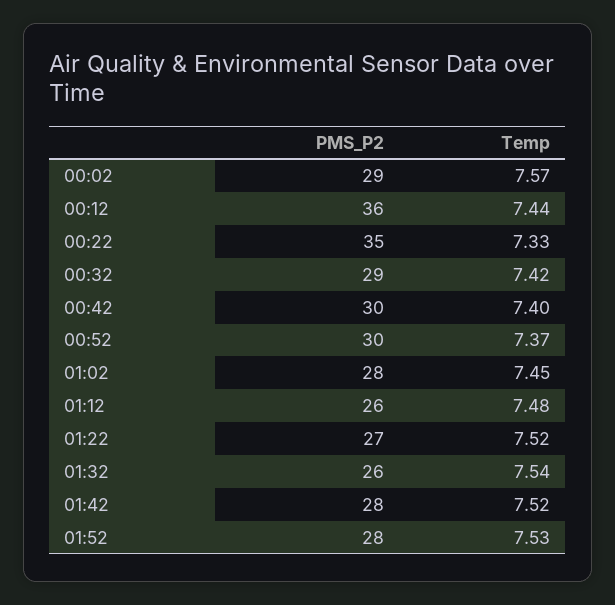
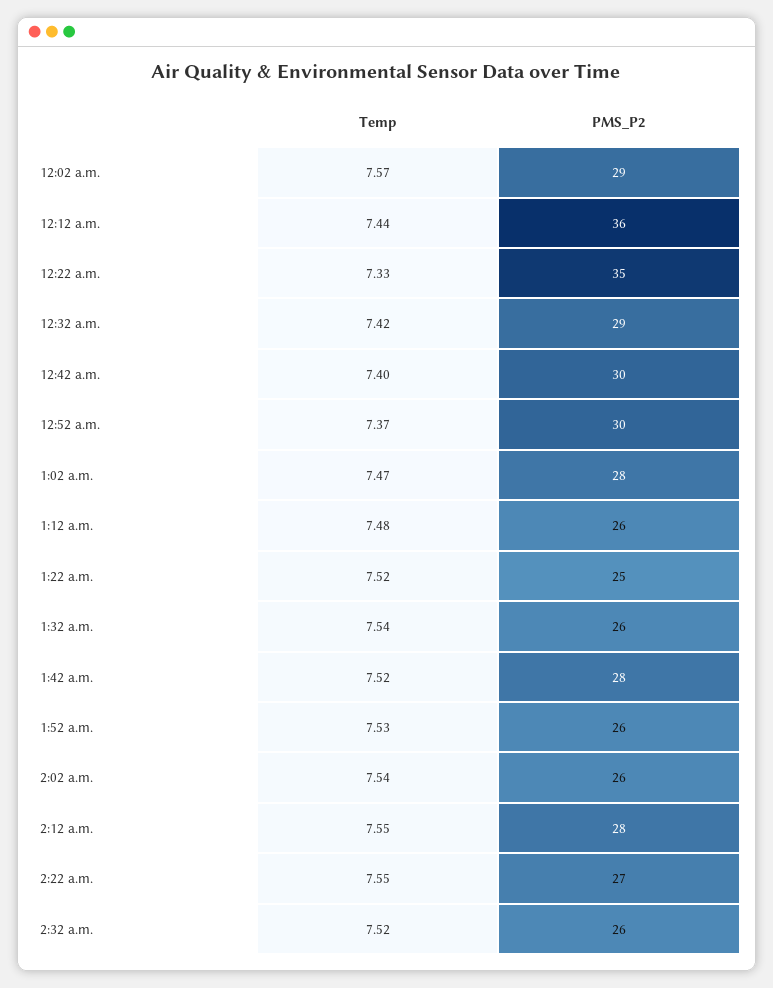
Temp, 01:02: 7.45 -> 7.47
PMS_P2, 01:22: 27 -> 25
PMS_P2, 01:52: 28 -> 26
Temp, 2:02 a.m.: none -> 7.54
PMS_P2, 2:02 a.m.: none -> 26
Temp, 2:12 a.m.: none -> 7.55
PMS_P2, 2:12 a.m.: none -> 28
Temp, 2:22 a.m.: none -> 7.55
PMS_P2, 2:22 a.m.: none -> 27
Temp, 2:32 a.m.: none -> 7.52
PMS_P2, 2:32 a.m.: none -> 26

